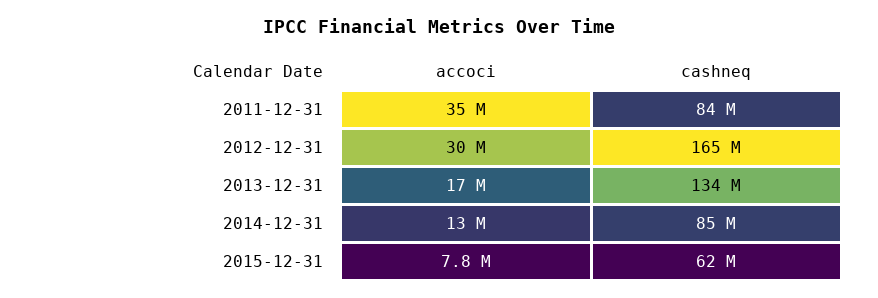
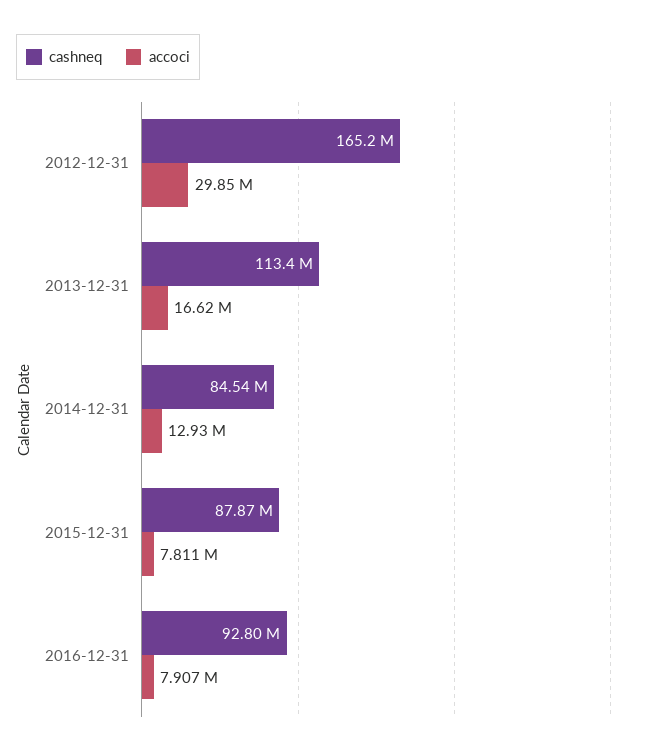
accoci, 2011-12-31: 35000000 -> none
cashneq, 2011-12-31: 84000000 -> none
cashneq, 2013-12-31: 134000000 -> 113400000
cashneq, 2015-12-31: 62000000 -> 87870000
cashneq, 2016-12-31: none -> 92800000
accoci, 2016-12-31: none -> 7907000

